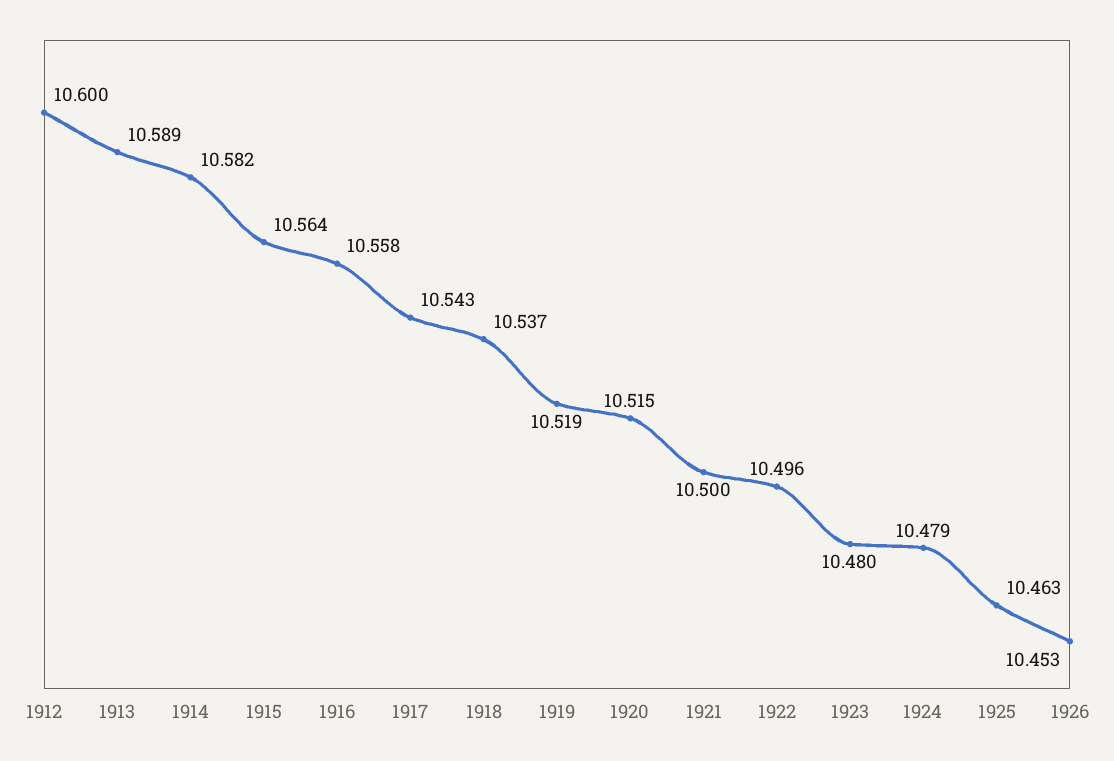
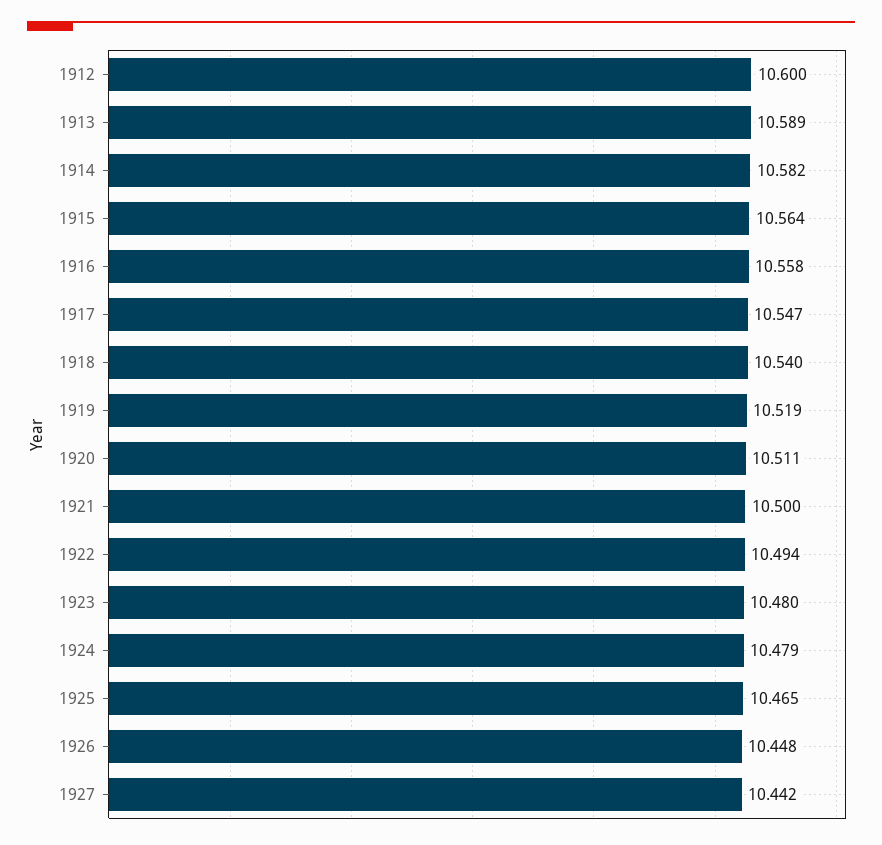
1917: 10.543 -> 10.547
1918: 10.537 -> 10.54
1920: 10.515 -> 10.511
1922: 10.496 -> 10.494
1925: 10.463 -> 10.465
1926: 10.453 -> 10.448
1927: none -> 10.442

